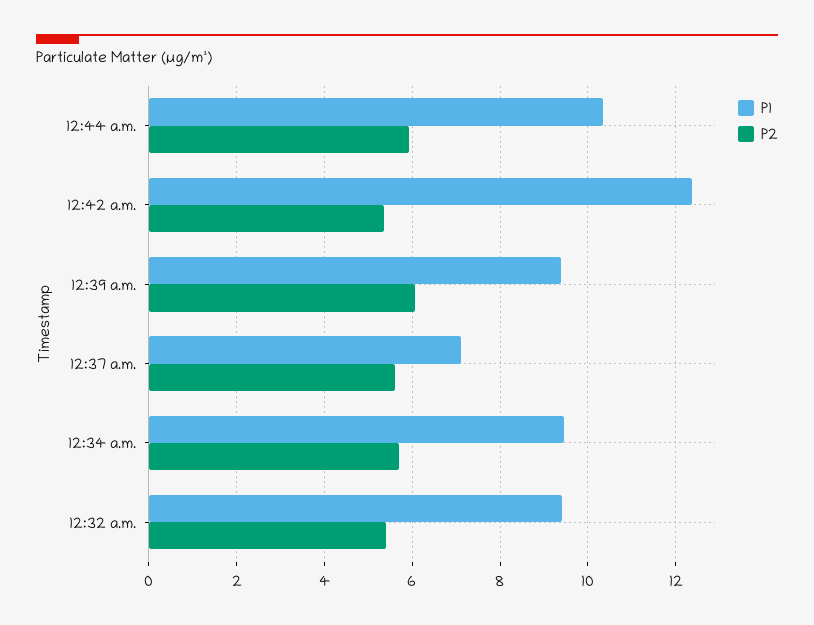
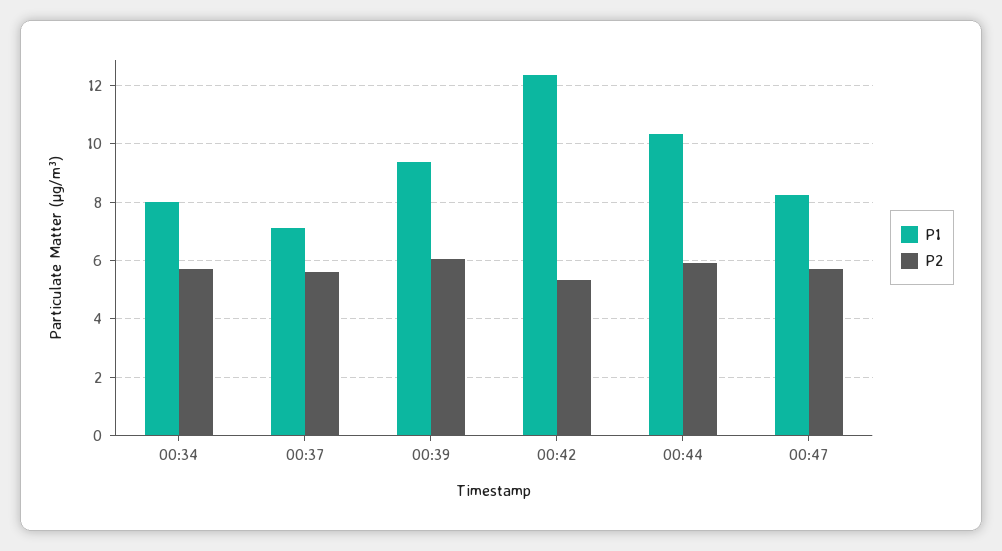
P1, 12:34 a.m.: 9.4 -> 8
P1, 12:32 a.m.: 9.4 -> none
P2, 12:32 a.m.: 5.4 -> none
P1, 00:47: none -> 8.25
P2, 00:47: none -> 5.75

